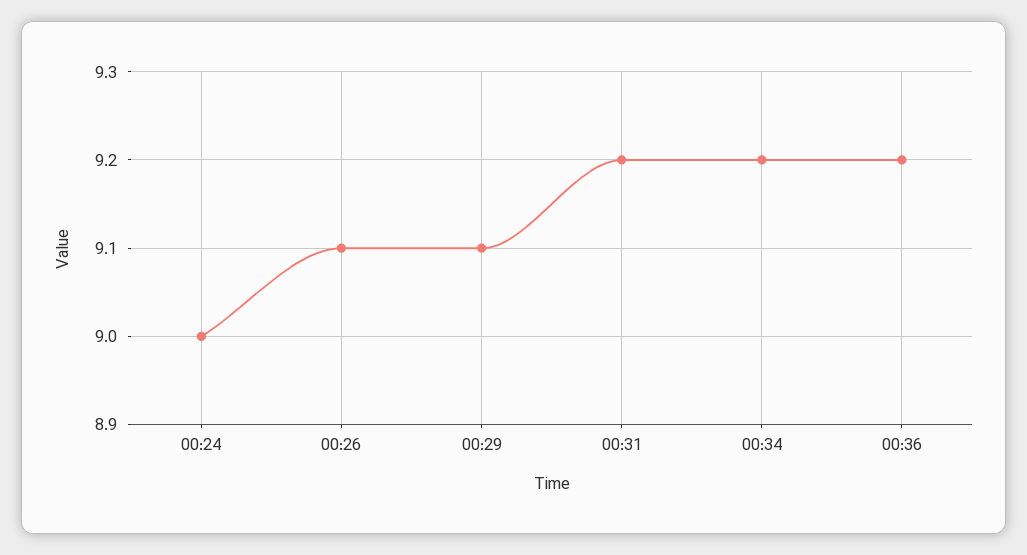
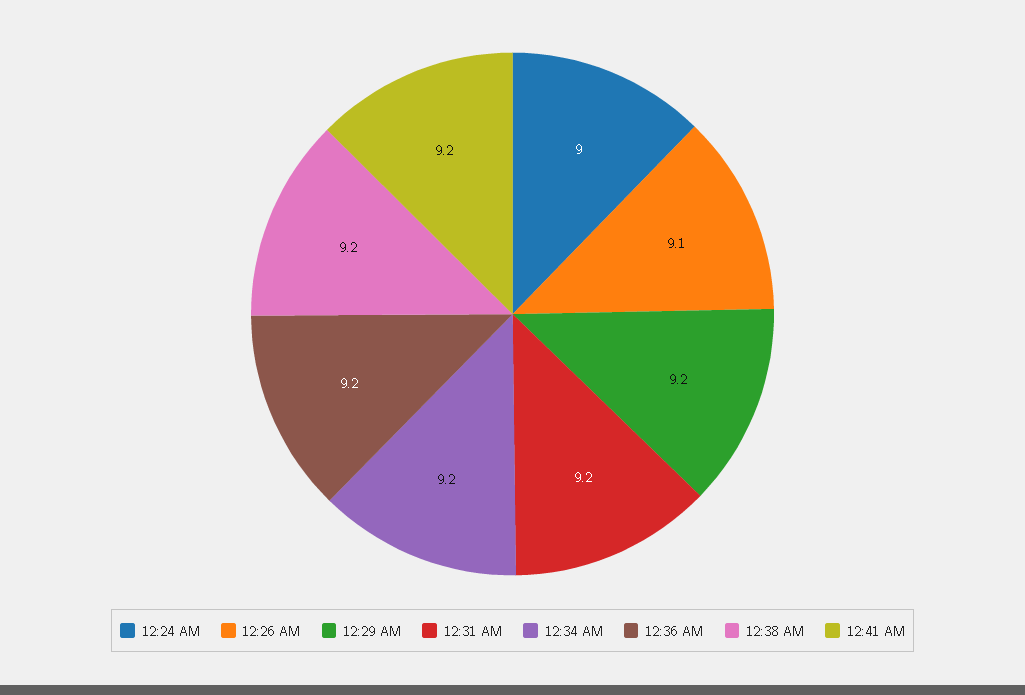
00:29: 9.1 -> 9.2
12:38 AM: none -> 9.2
12:41 AM: none -> 9.2

